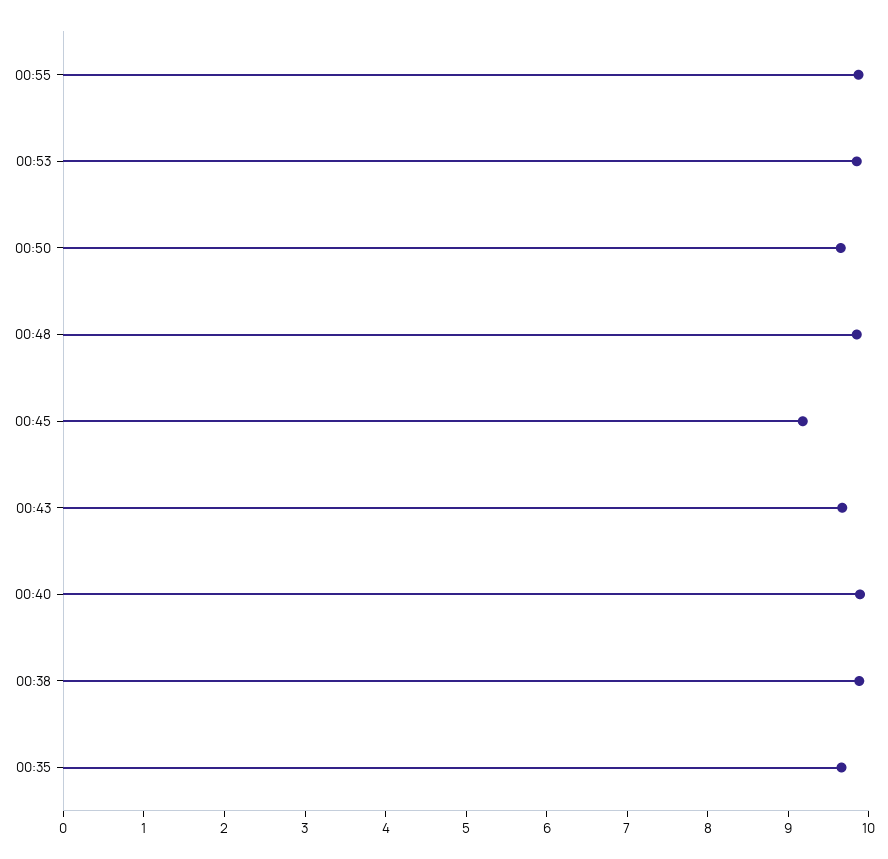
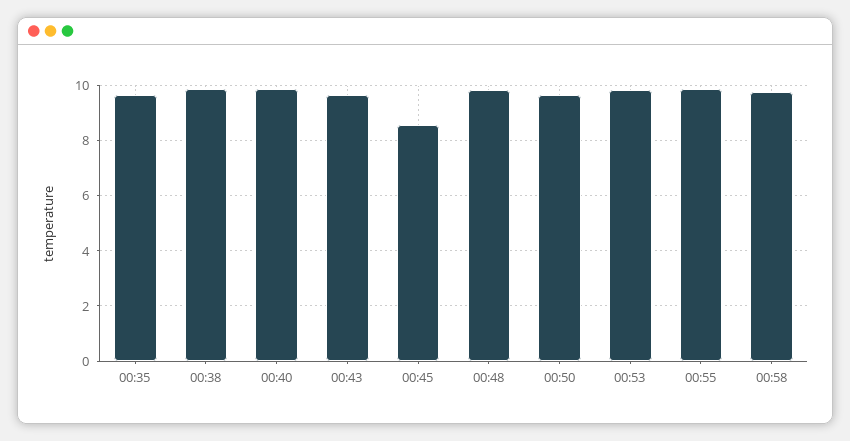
00:45: 9.2 -> 8.5
00:58: none -> 9.75

